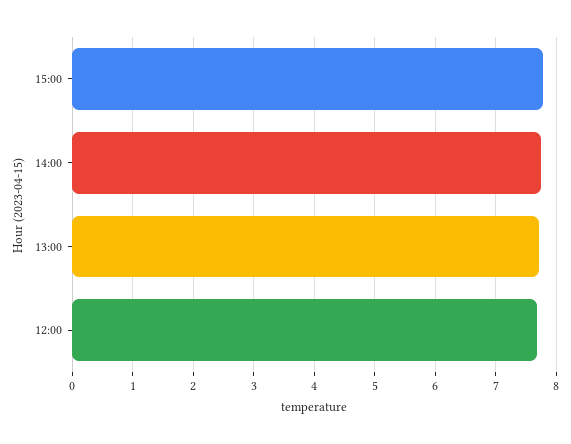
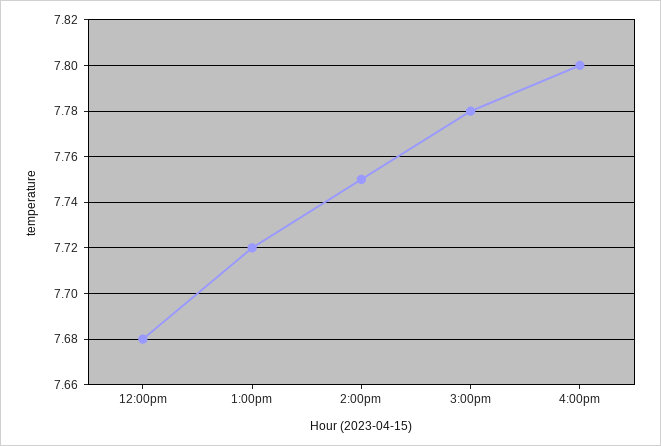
4:00pm: none -> 7.8

